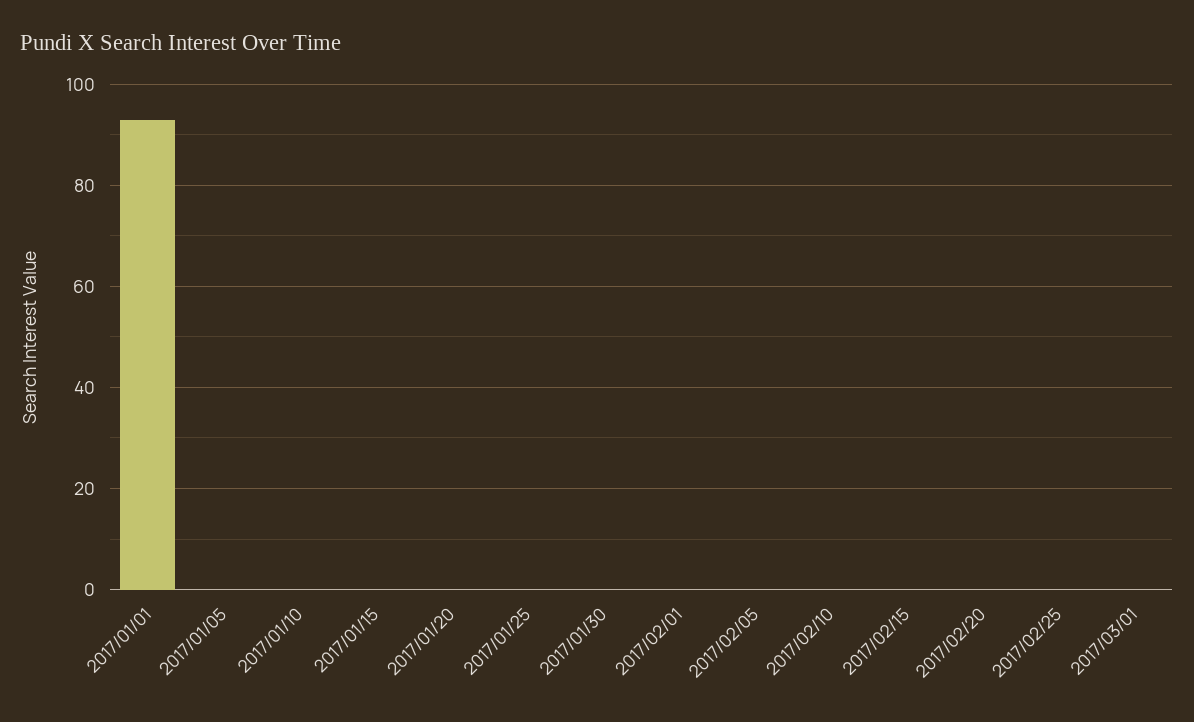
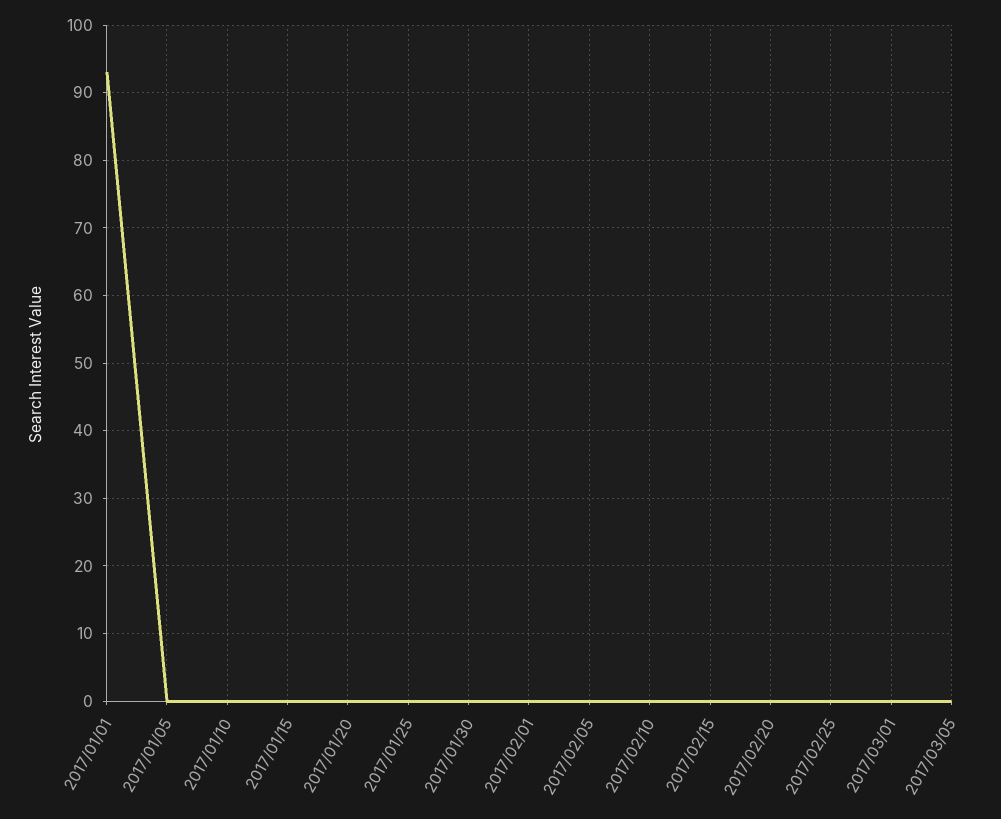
2017/03/05: none -> 0

